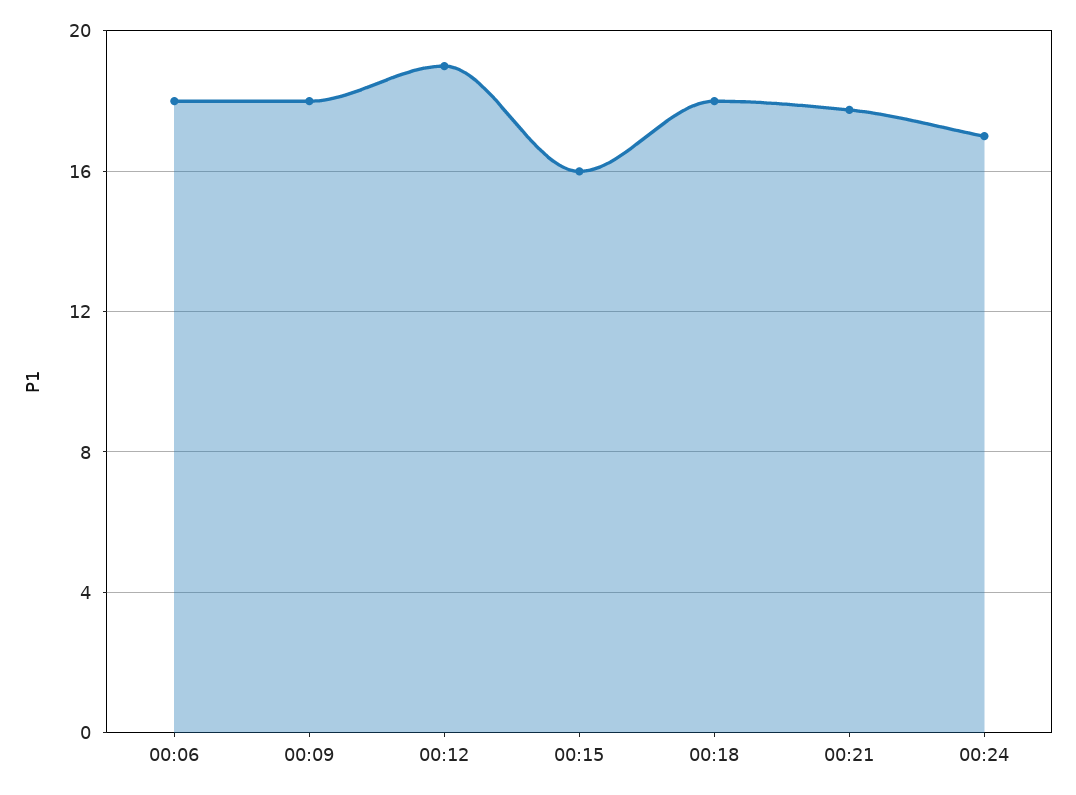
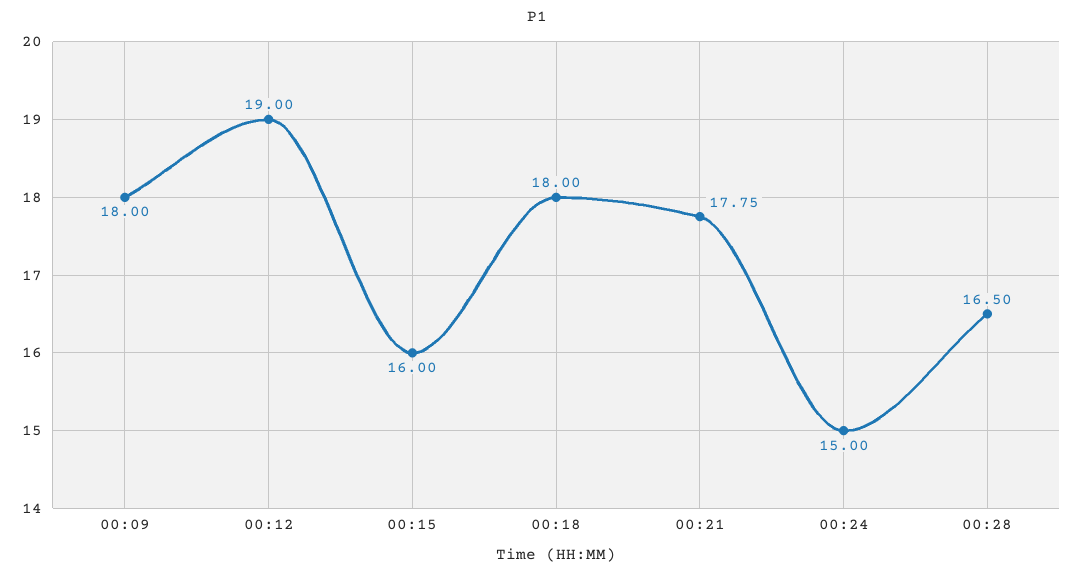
00:06: 18 -> none
00:24: 17 -> 15
00:28: none -> 16.5

